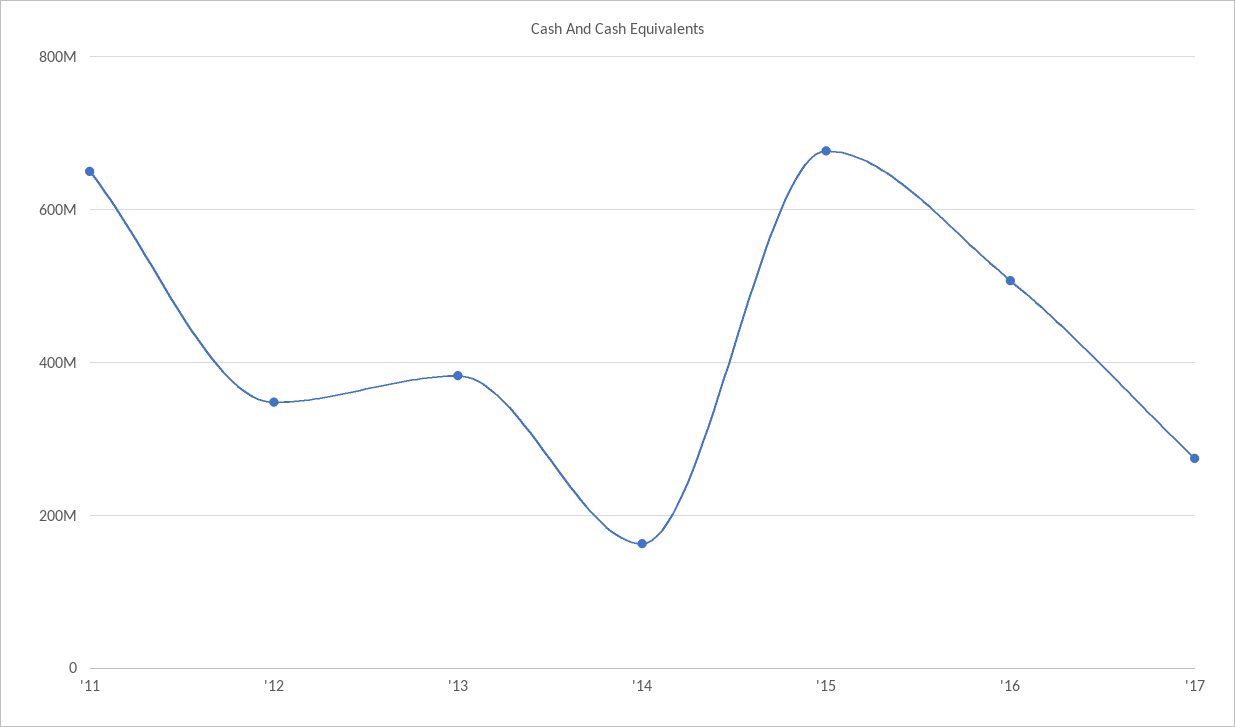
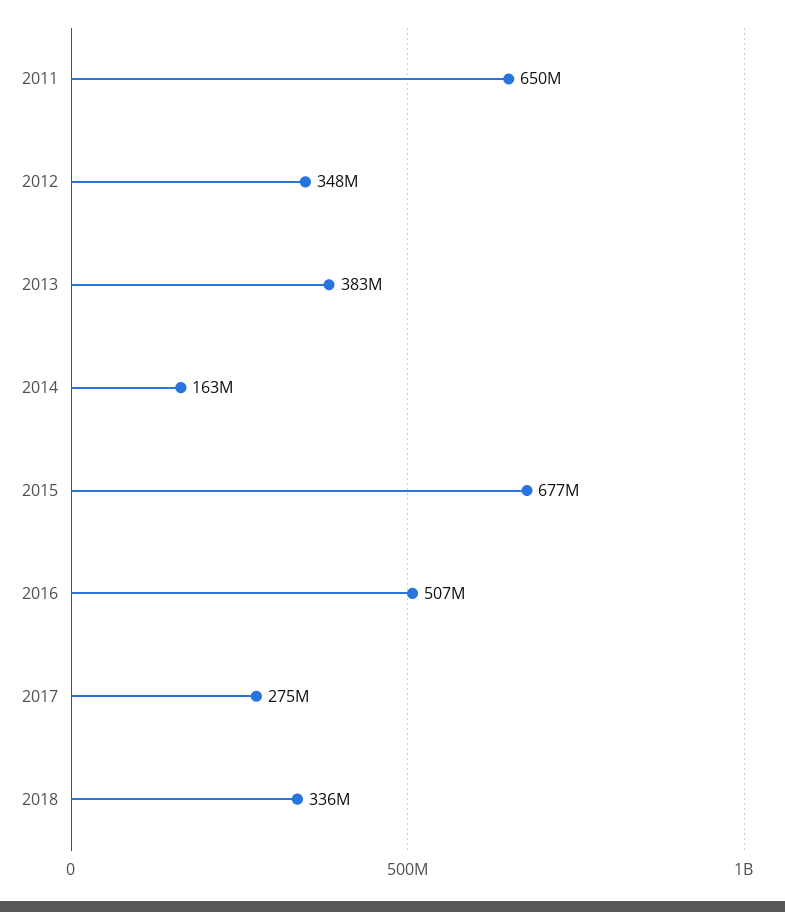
2018: none -> 336000000

